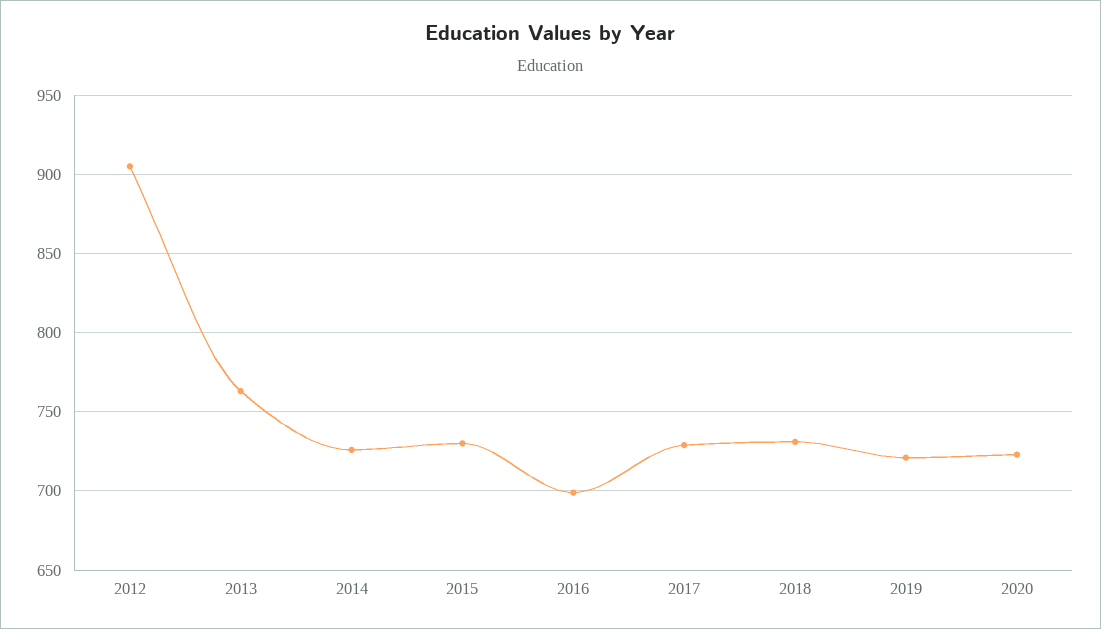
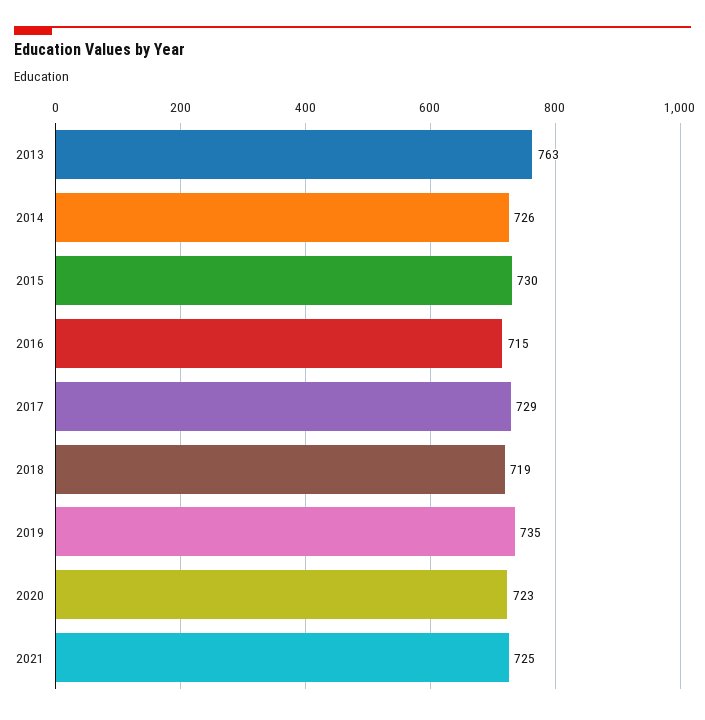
2012: 905 -> none
2016: 700 -> 715
2018: 730 -> 719
2019: 720 -> 735
2021: none -> 725

